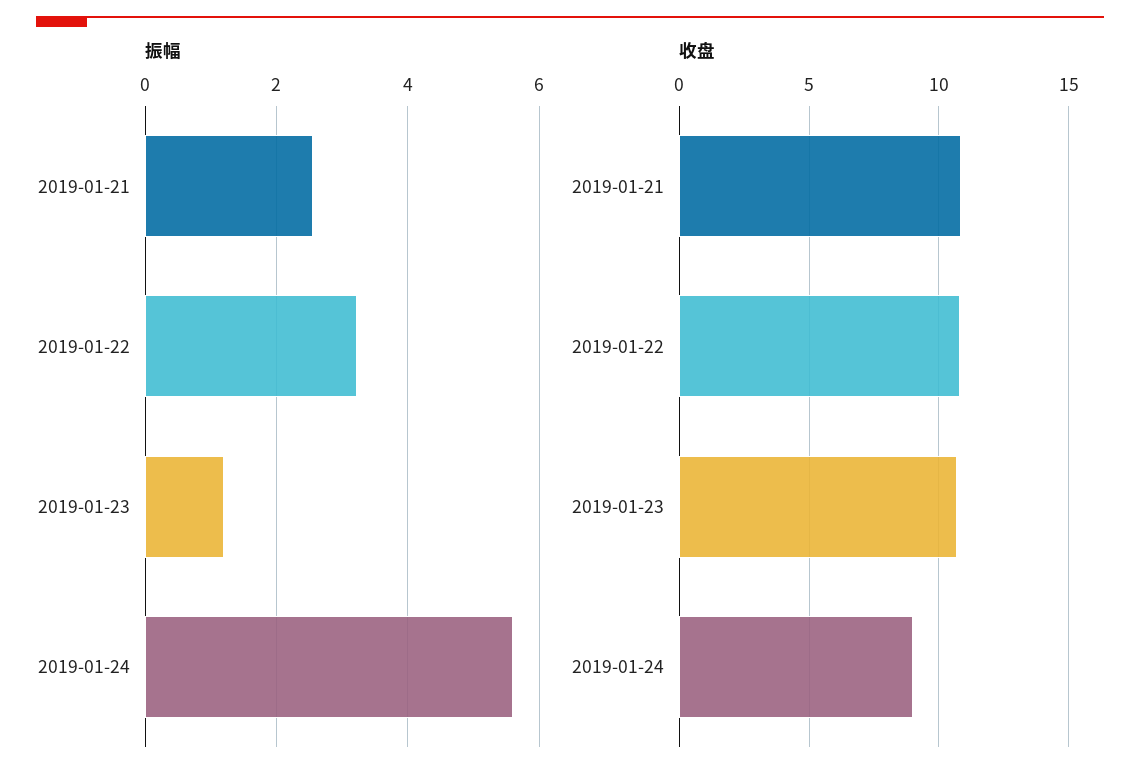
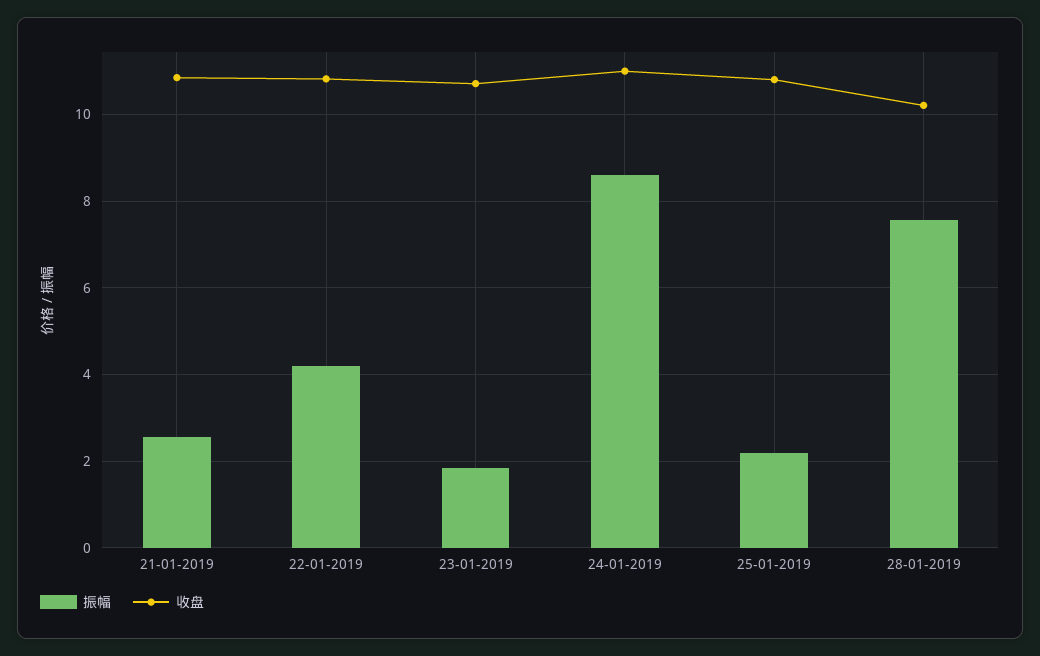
振幅, 2019-01-22: 3.2 -> 4.2
振幅, 2019-01-23: 1.2 -> 1.8
振幅, 2019-01-24: 5.6 -> 8.6
收盘, 2019-01-24: 9 -> 11
振幅, 25-01-2019: none -> 2.2
收盘, 25-01-2019: none -> 10.8
振幅, 28-01-2019: none -> 7.6
收盘, 28-01-2019: none -> 10.2

